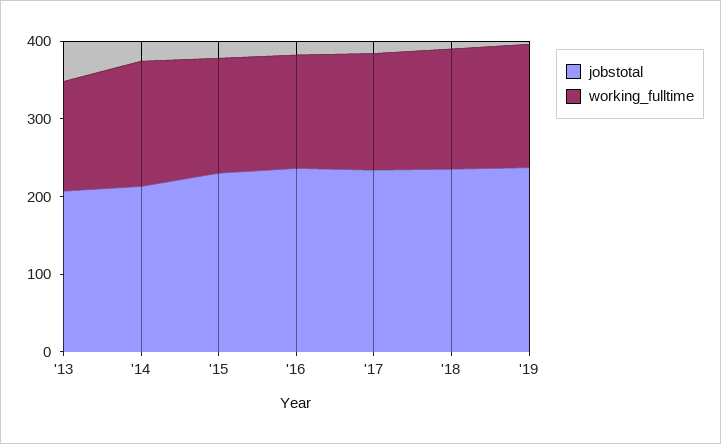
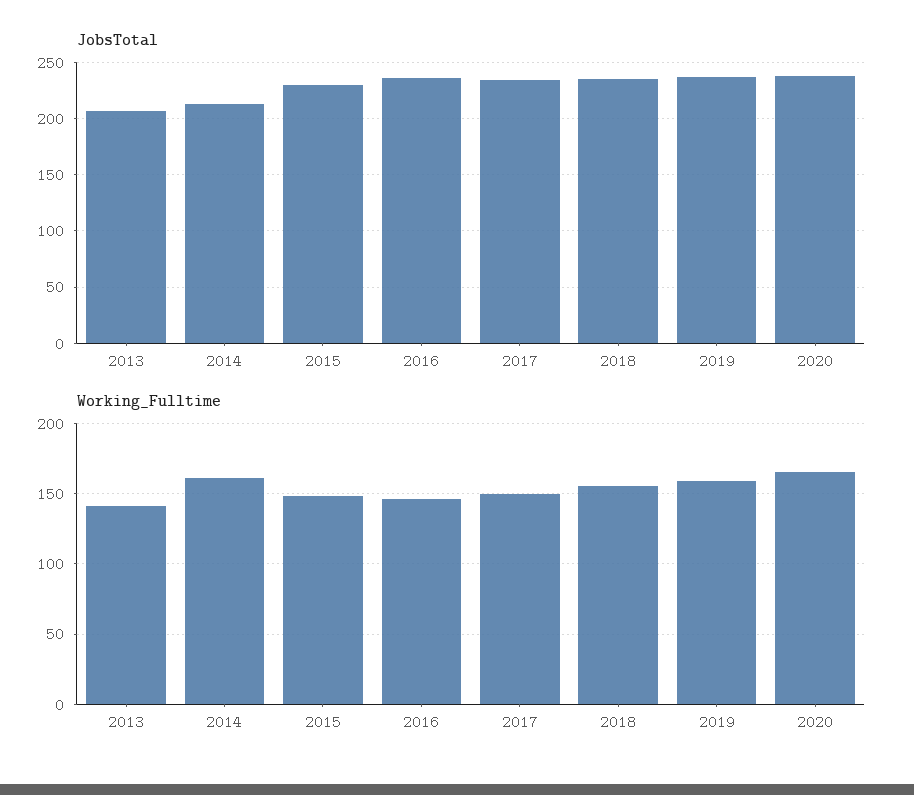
jobstotal, 2020: none -> 240
working_fulltime, 2020: none -> 165

